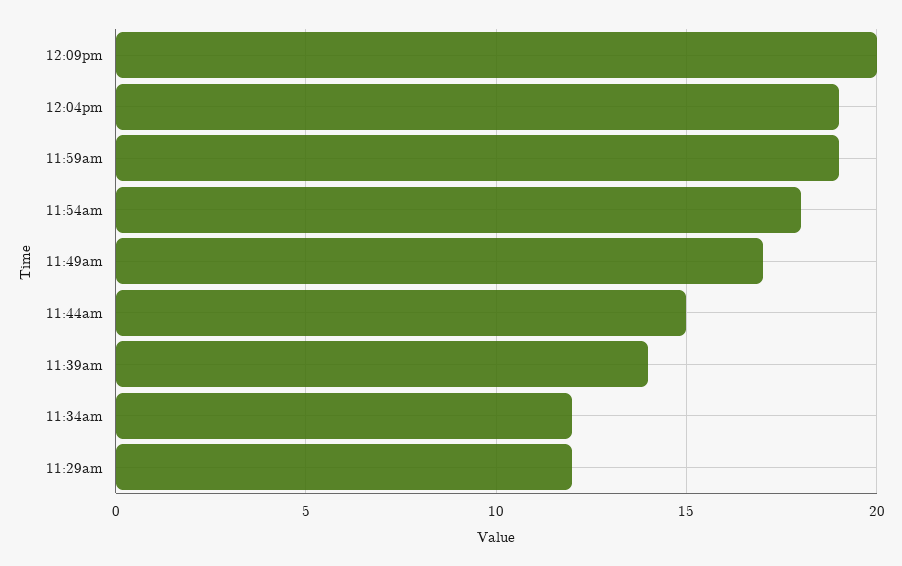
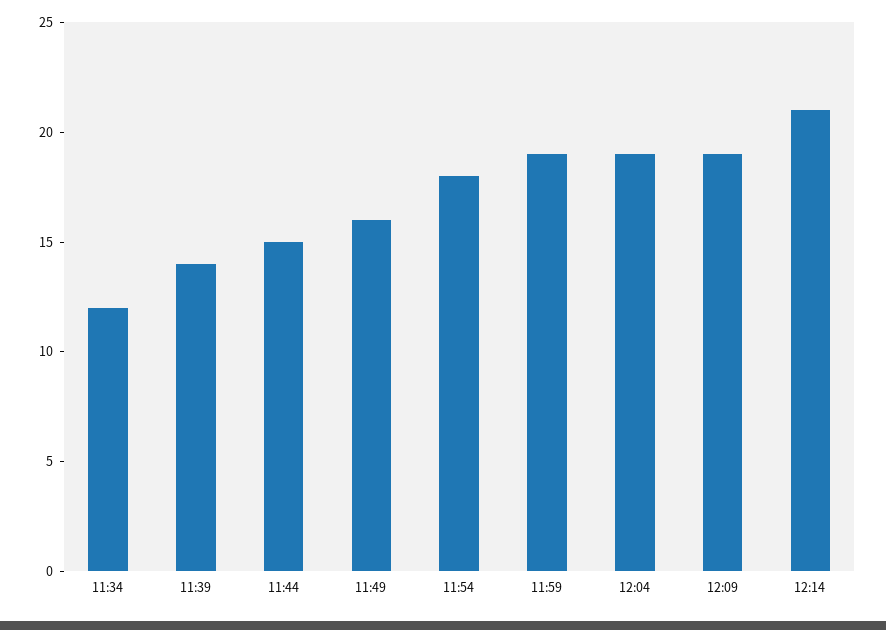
12:09pm: 20 -> 19
11:49am: 17 -> 16
11:29am: 12 -> none
12:14: none -> 21

